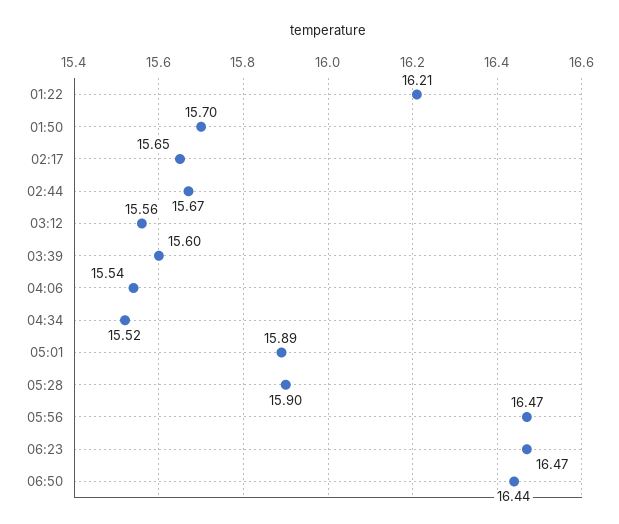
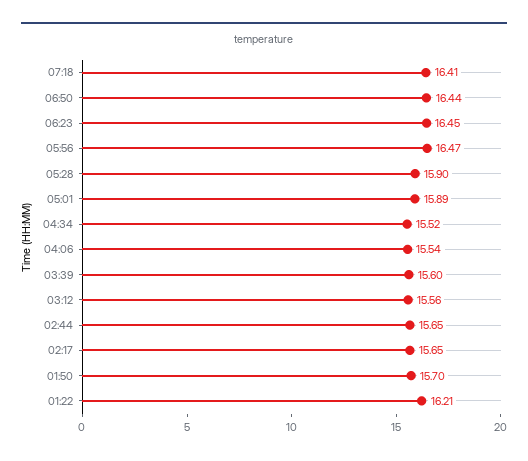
02:44: 15.67 -> 15.65
06:23: 16.47 -> 16.45
07:18: none -> 16.41

